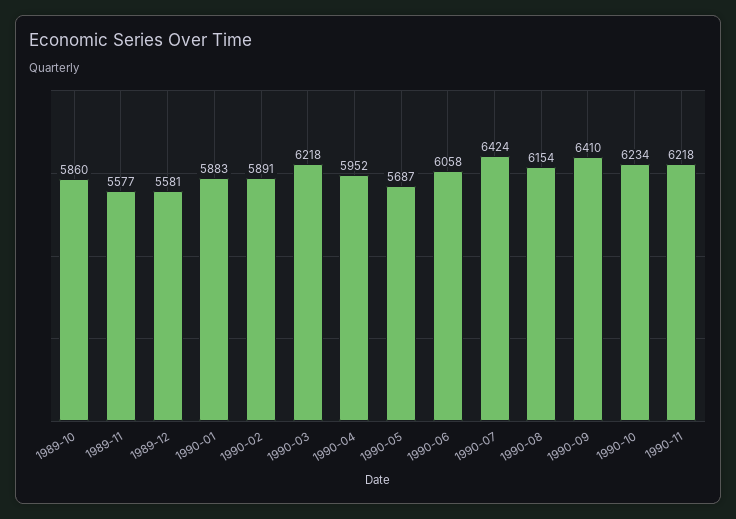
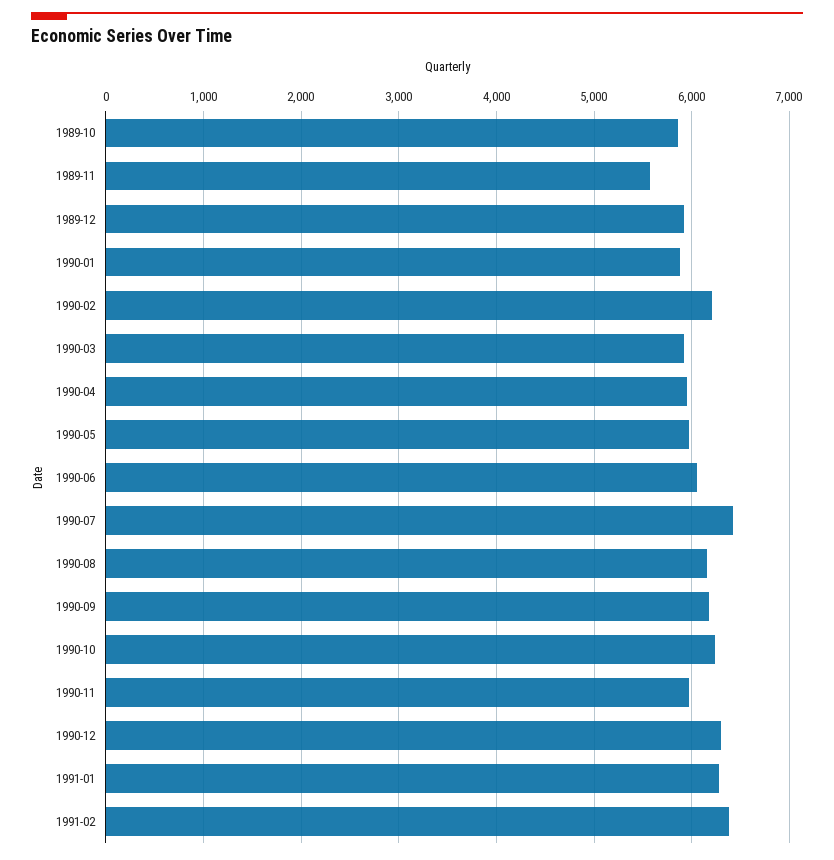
1989-12: 5581 -> 5900
1990-02: 5891 -> 6200
1990-03: 6218 -> 5900
1990-05: 5687 -> 6000
1990-09: 6410 -> 6200
1990-11: 6218 -> 6000
1990-12: none -> 6300
1991-01: none -> 6300
1991-02: none -> 6400

